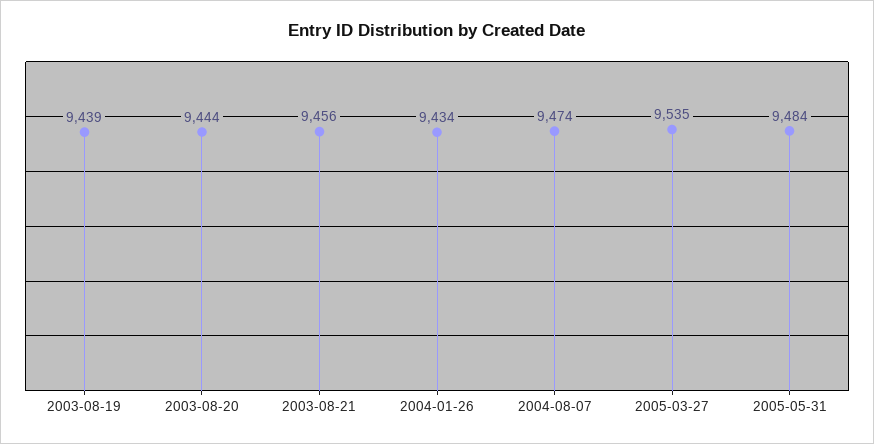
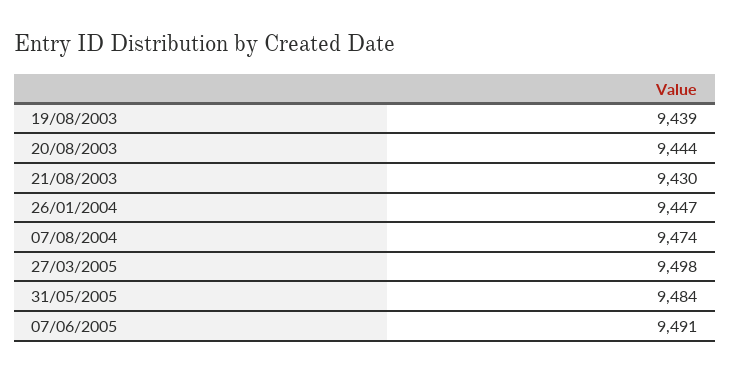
2003-08-21: 9456 -> 9430
2004-01-26: 9434 -> 9447
2005-03-27: 9535 -> 9498
07/06/2005: none -> 9491

